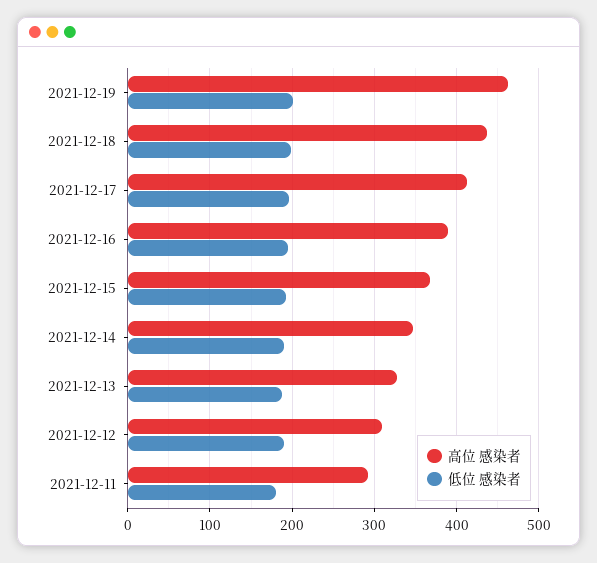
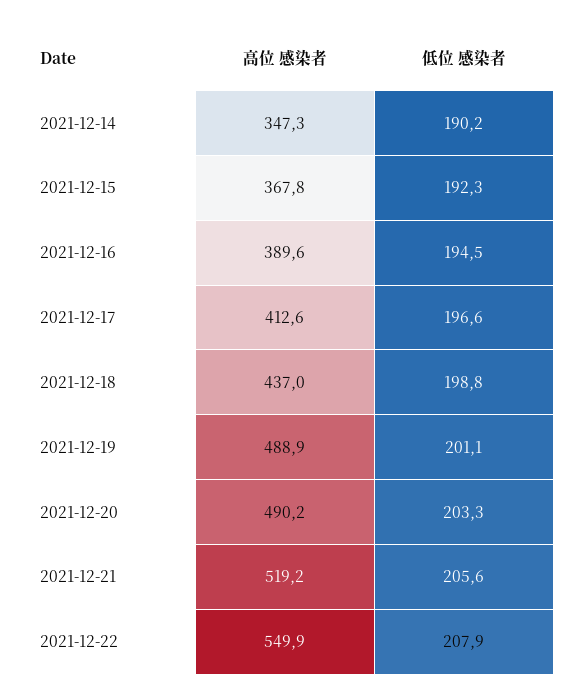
高位 感染者, 2021-12-19: 460 -> 488.9
高位 感染者, 2021-12-13: 330 -> none
低位 感染者, 2021-12-13: 190 -> none
高位 感染者, 2021-12-12: 310 -> none
低位 感染者, 2021-12-12: 190 -> none
高位 感染者, 2021-12-11: 290 -> none
低位 感染者, 2021-12-11: 180 -> none
高位 感染者, 2021-12-20: none -> 490.2
低位 感染者, 2021-12-20: none -> 203.3
高位 感染者, 2021-12-21: none -> 519.2
低位 感染者, 2021-12-21: none -> 205.6
高位 感染者, 2021-12-22: none -> 549.9
低位 感染者, 2021-12-22: none -> 207.9

